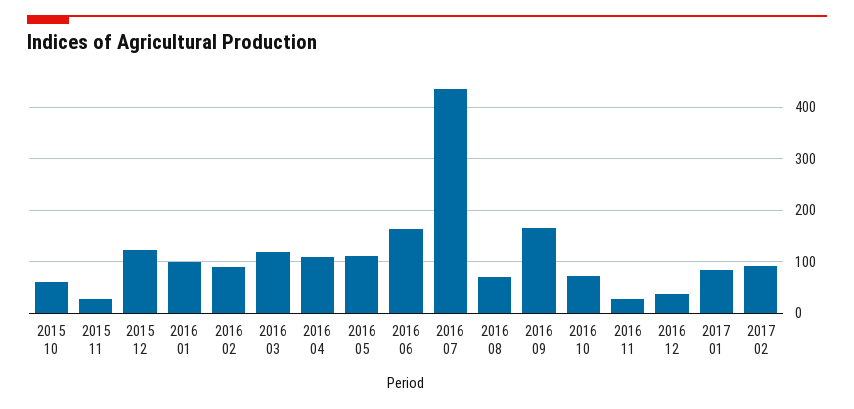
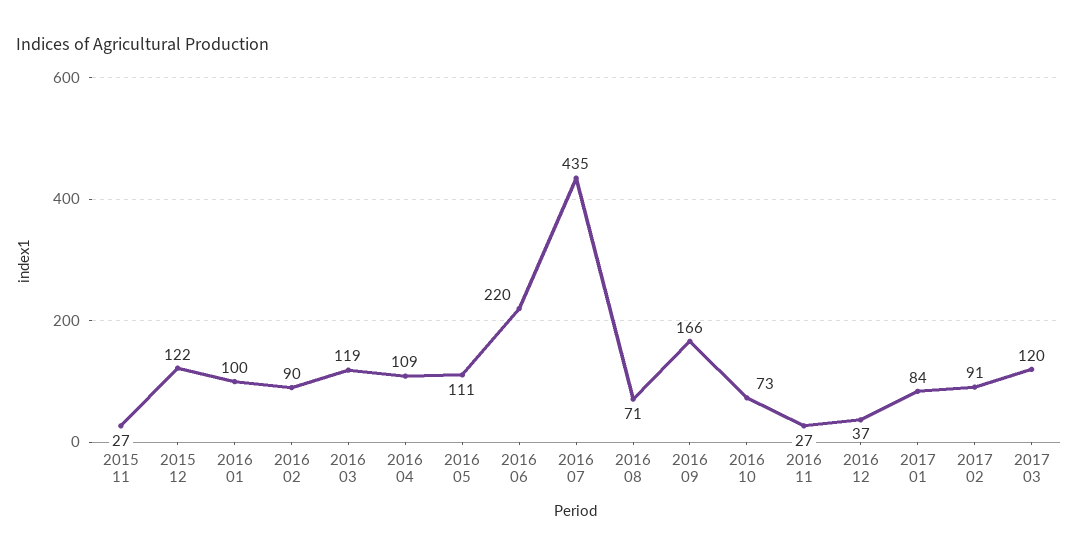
2015 10: 60 -> none
2016 06: 160 -> 220
2017 03: none -> 120

